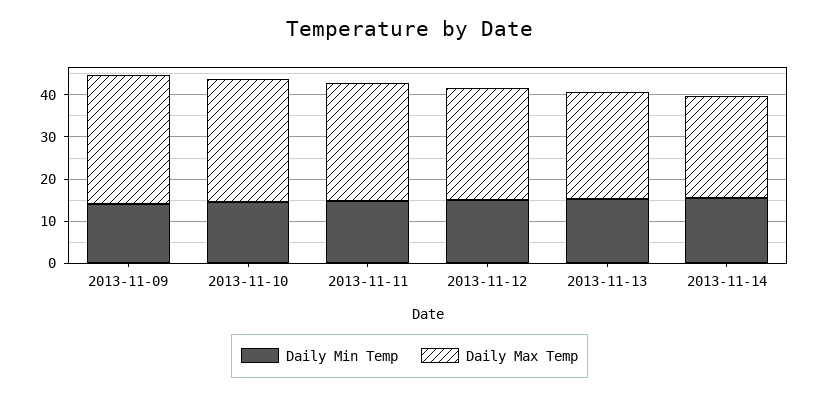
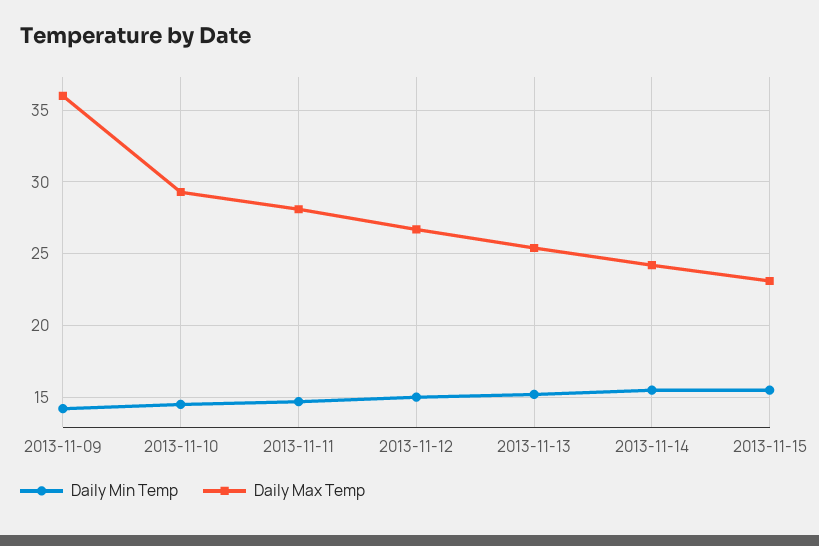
Daily Max Temp, 2013-11-09: 30 -> 36
Daily Min Temp, 2013-11-15: none -> 15.5
Daily Max Temp, 2013-11-15: none -> 23

